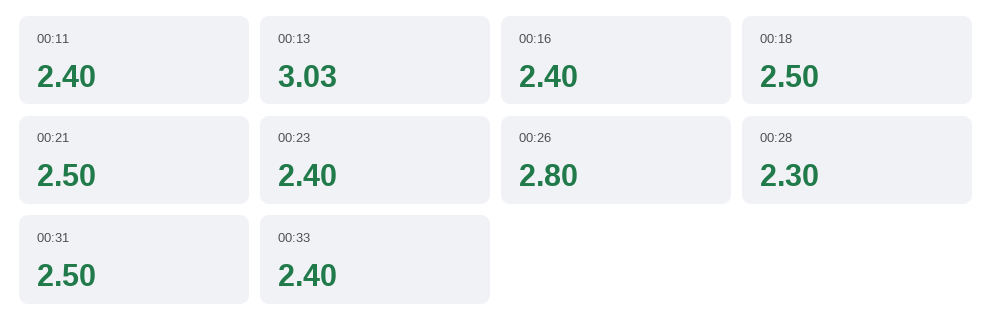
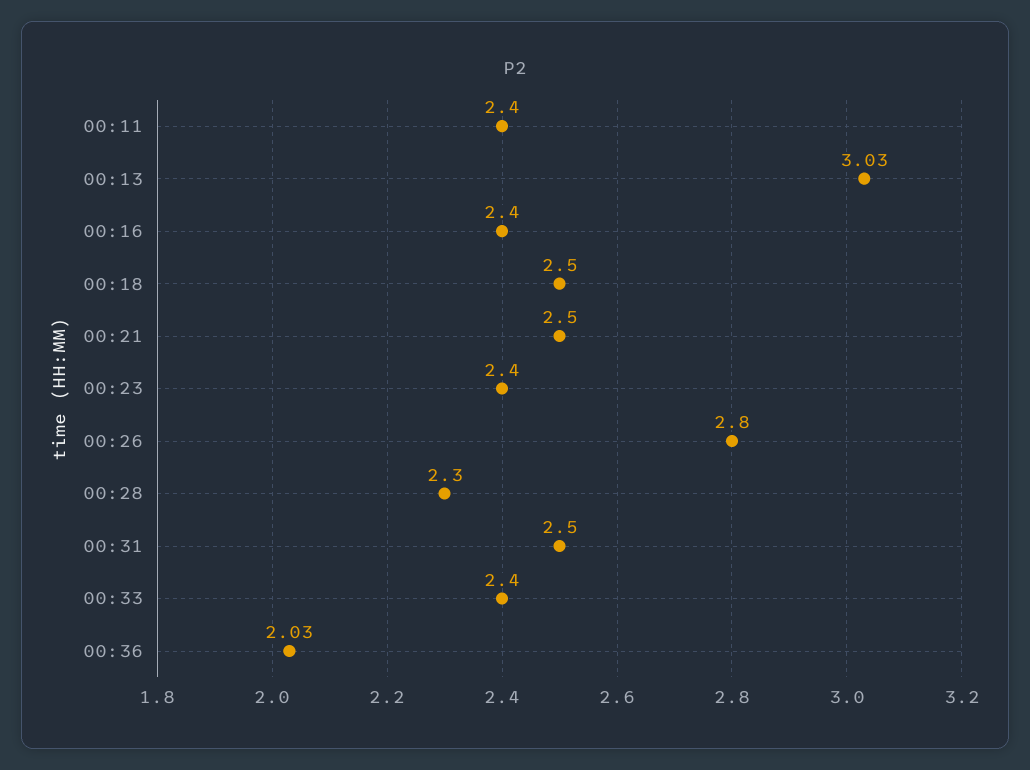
00:36: none -> 2.03

